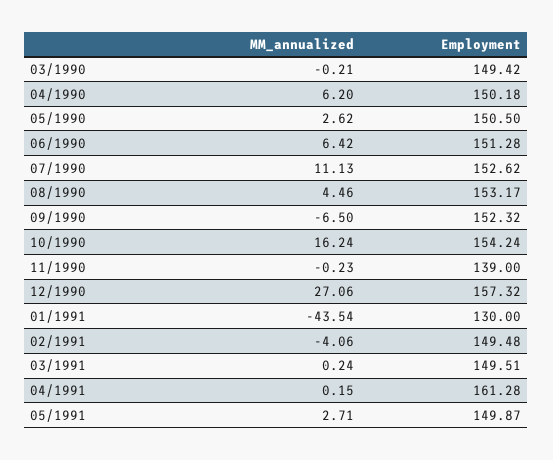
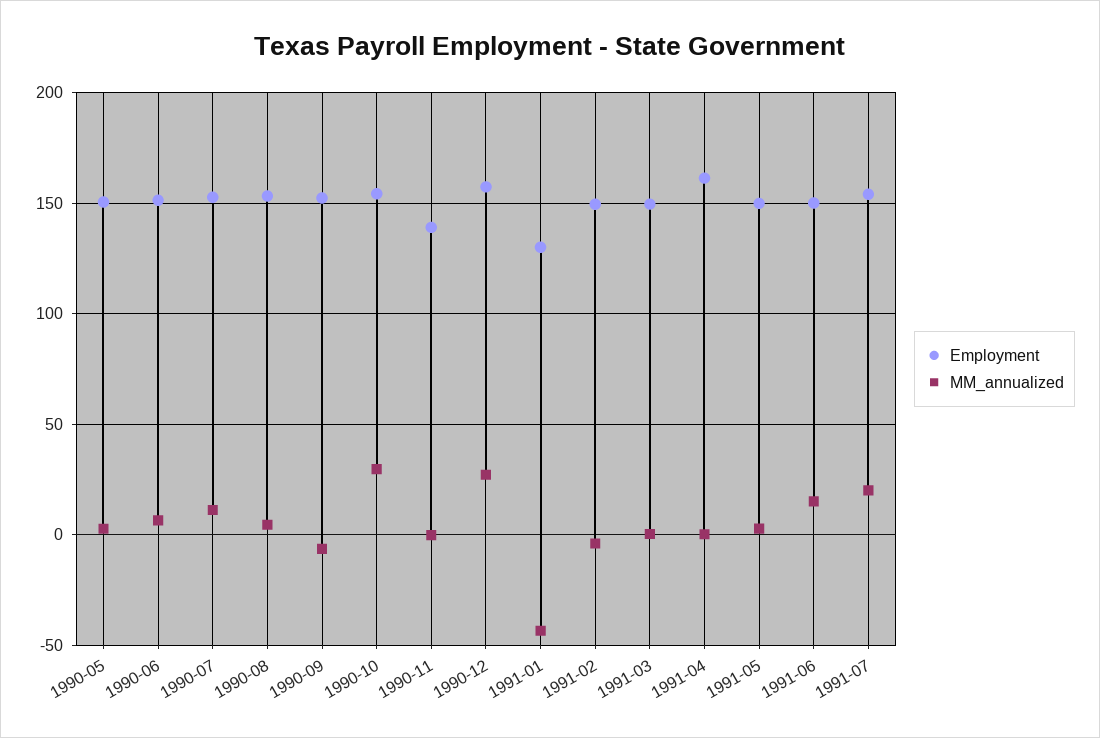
MM_annualized, 03/1990: -0.21 -> none
Employment, 03/1990: 149.42 -> none
MM_annualized, 04/1990: 6.2 -> none
Employment, 04/1990: 150.18 -> none
MM_annualized, 10/1990: 16.24 -> 30
Employment, 1991-06: none -> 150
MM_annualized, 1991-06: none -> 15
Employment, 1991-07: none -> 155
MM_annualized, 1991-07: none -> 20

